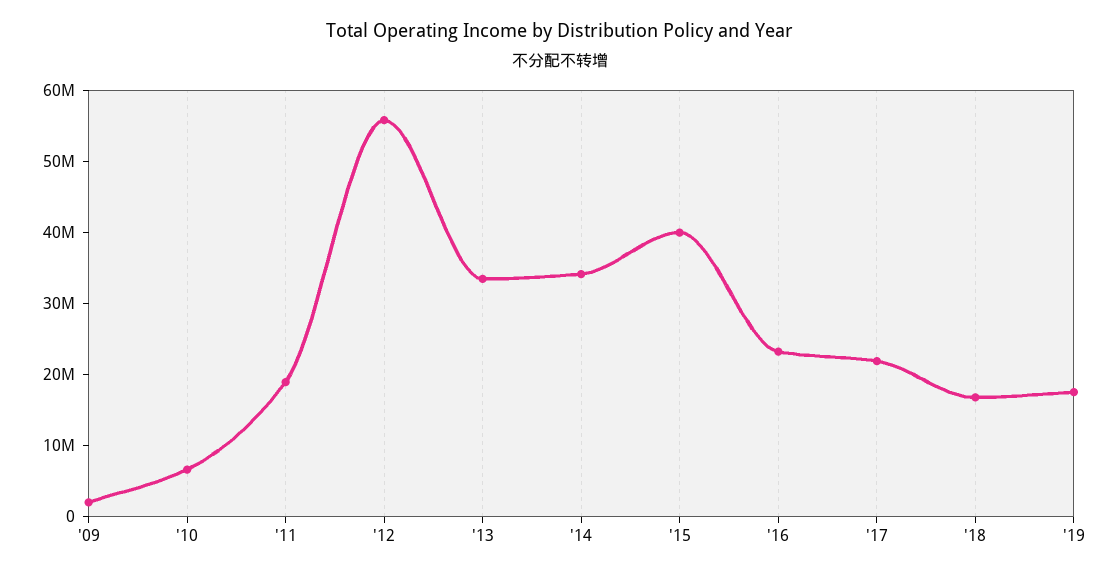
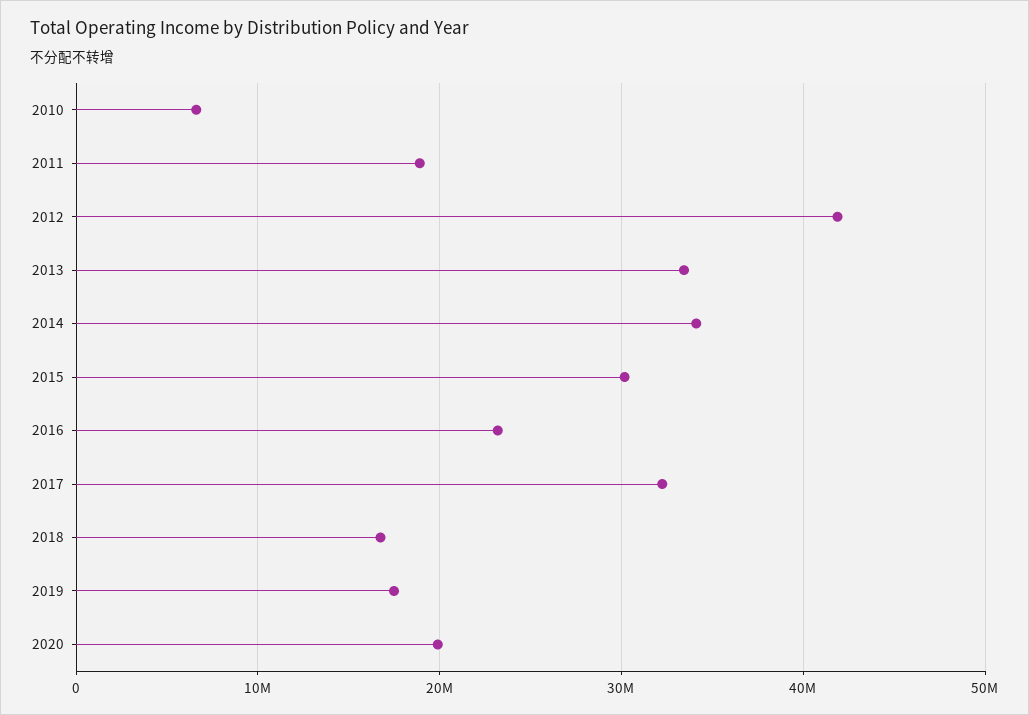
'09: 2000000 -> none
'12: 56000000 -> 42000000
'15: 40000000 -> 30000000
'17: 22000000 -> 32000000
2020: none -> 20000000

